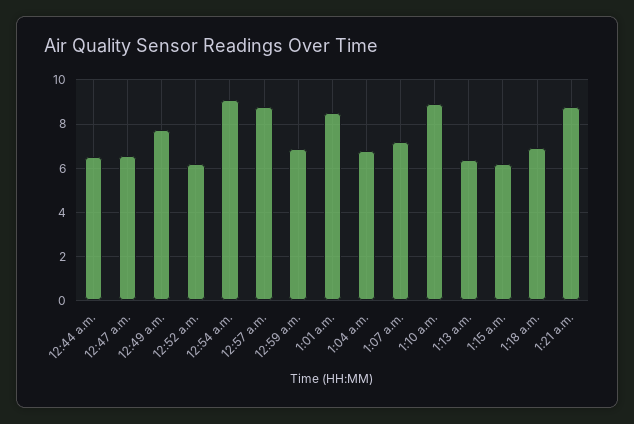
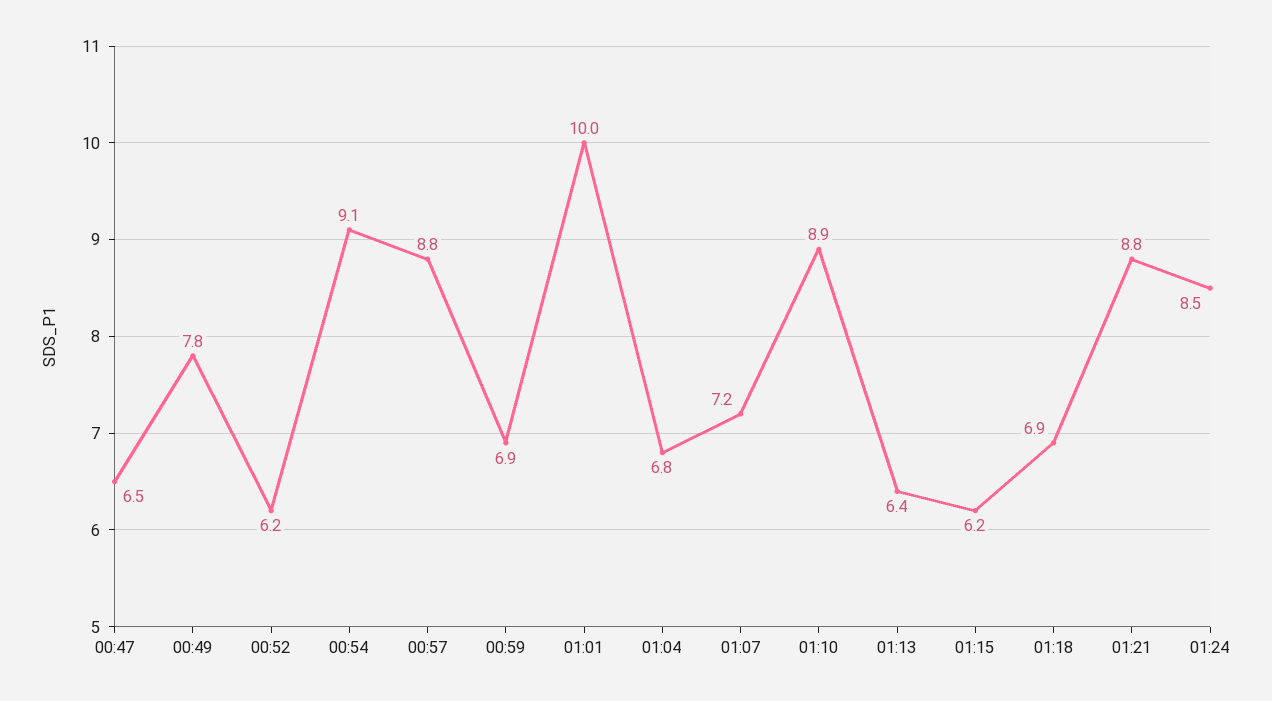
12:44 a.m.: 6.5 -> none
1:01 a.m.: 8.5 -> 10
01:24: none -> 8.5

